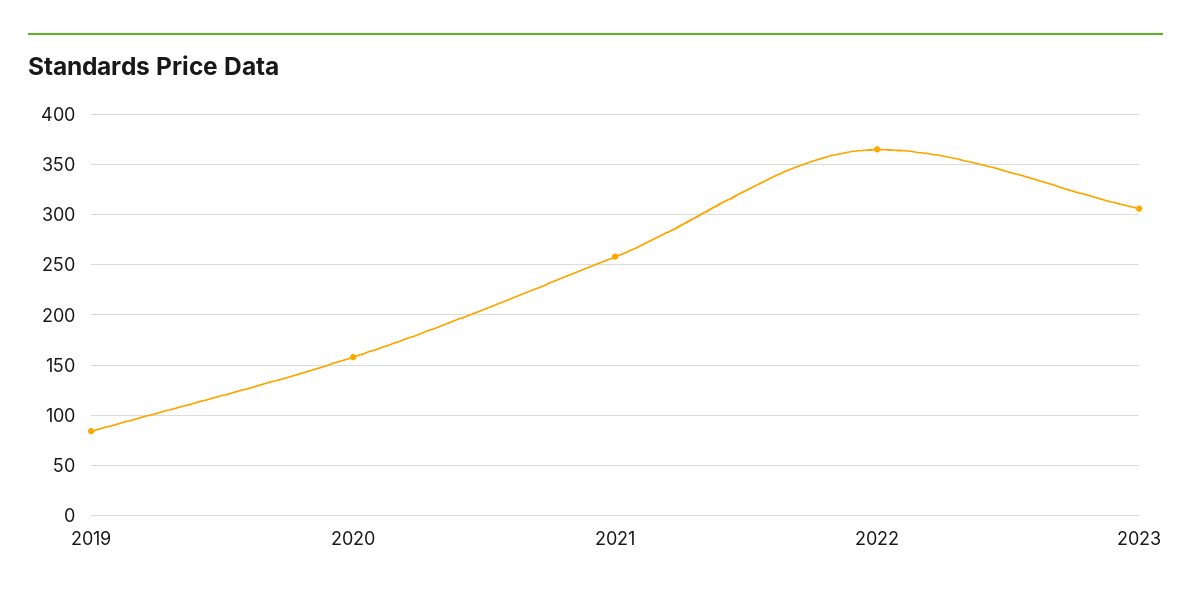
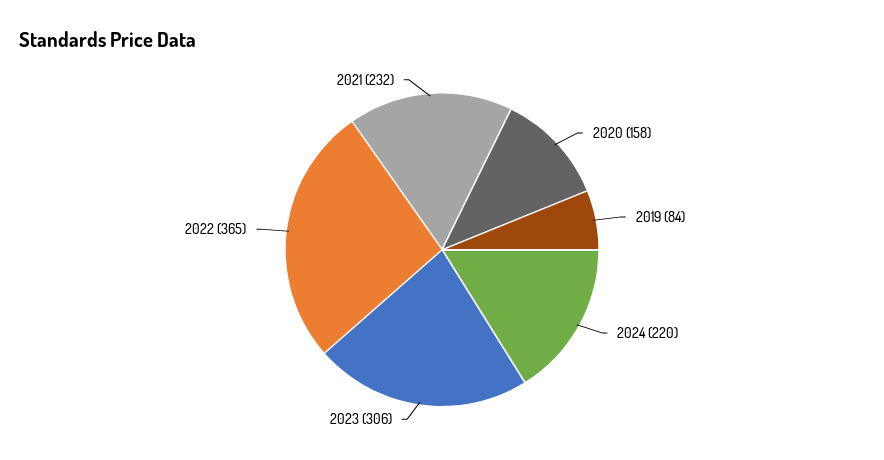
2021: 260 -> 232
2024: none -> 220

